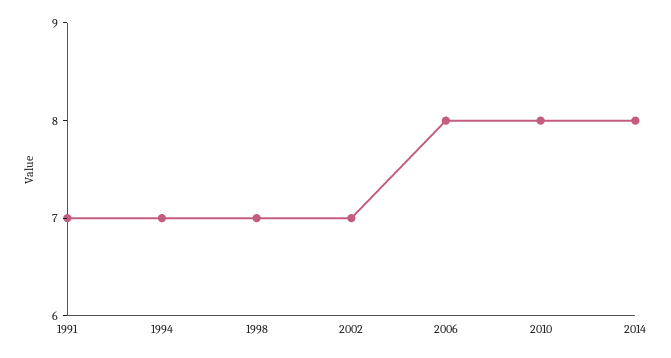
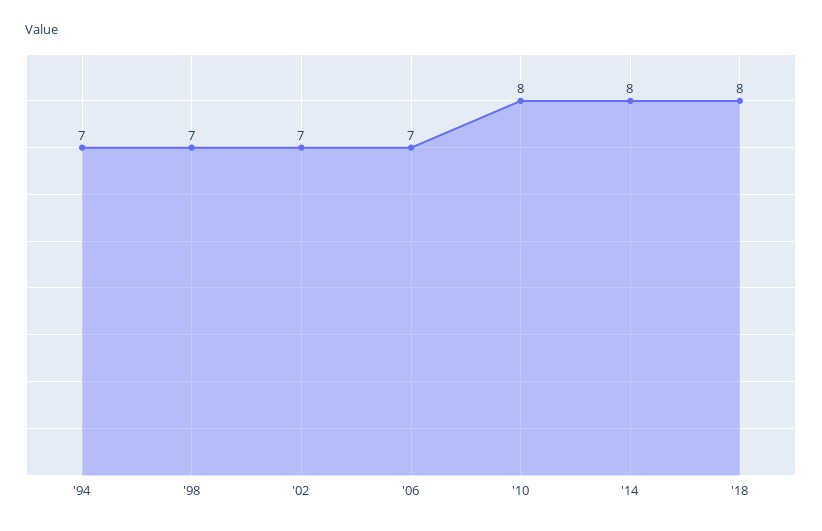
1991: 7 -> none
2006: 8 -> 7
'18: none -> 8

